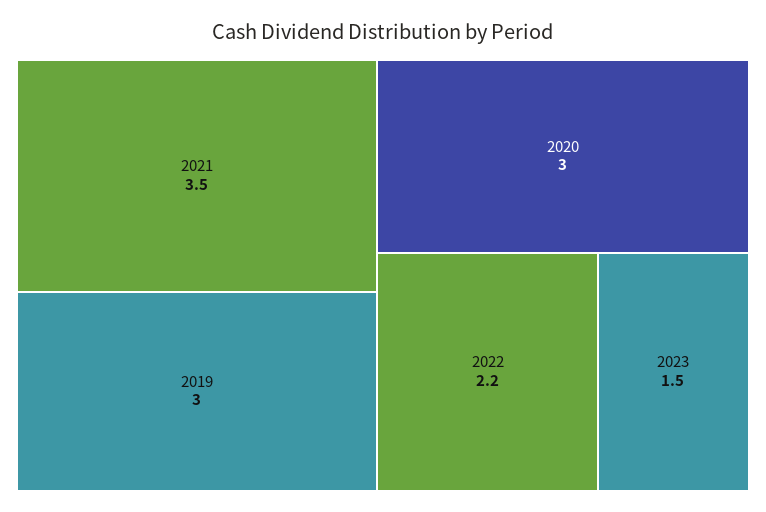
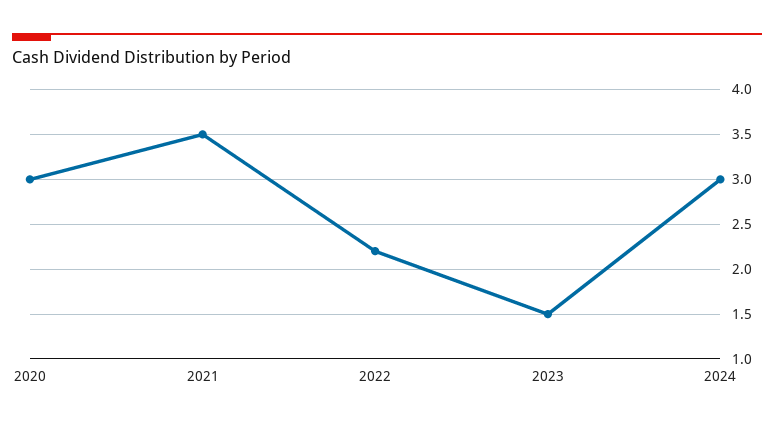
2019: 3 -> none
2024: none -> 3

